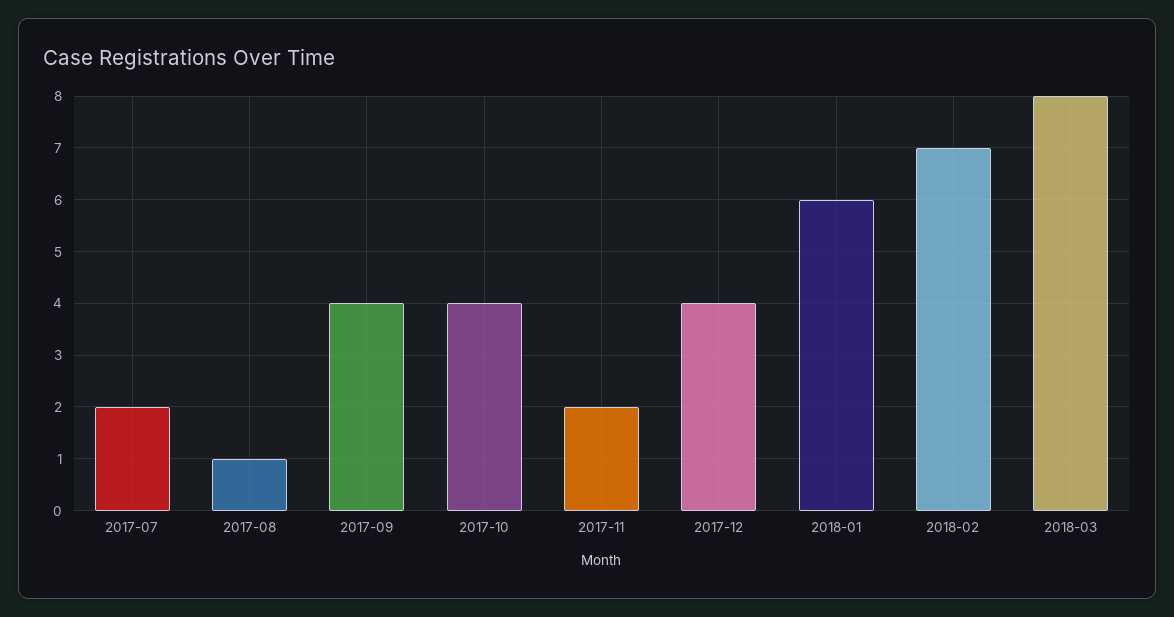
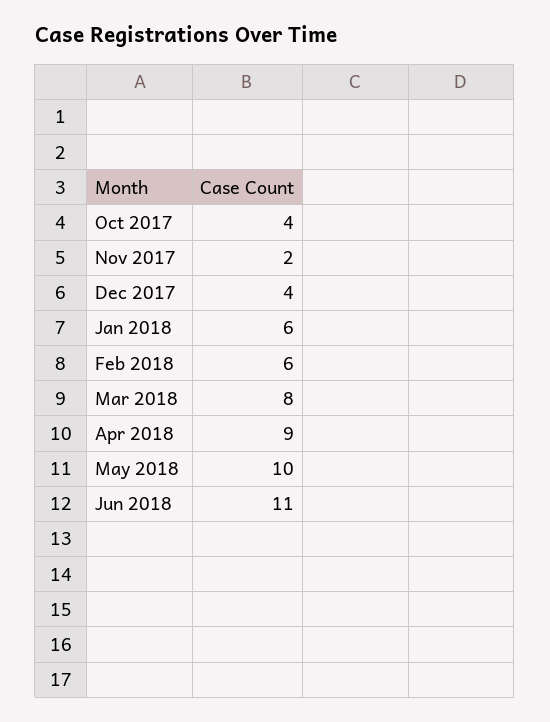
2017-07: 2 -> none
2017-08: 1 -> none
2017-09: 4 -> none
2018-02: 7 -> 6
Apr 2018: none -> 9
May 2018: none -> 10
Jun 2018: none -> 11

